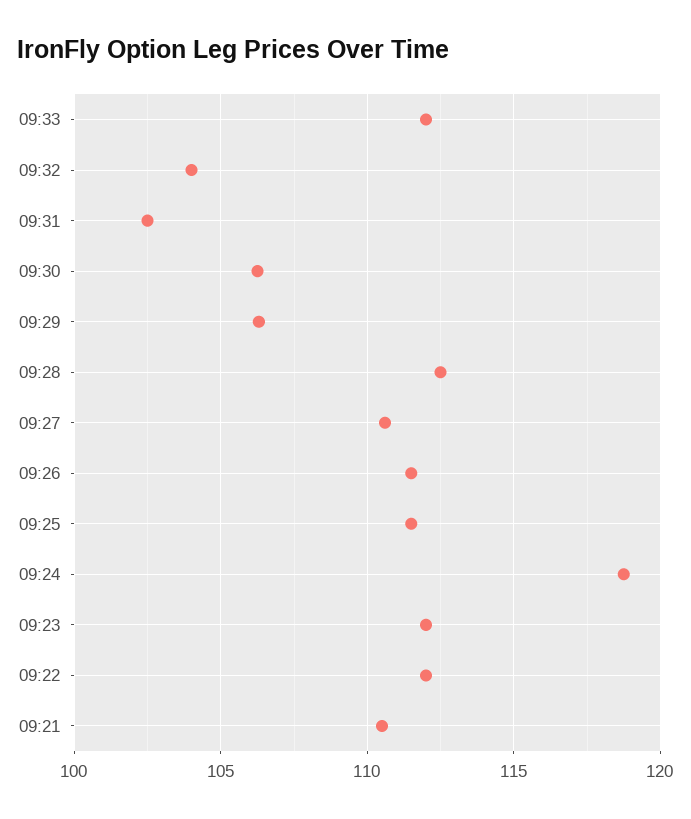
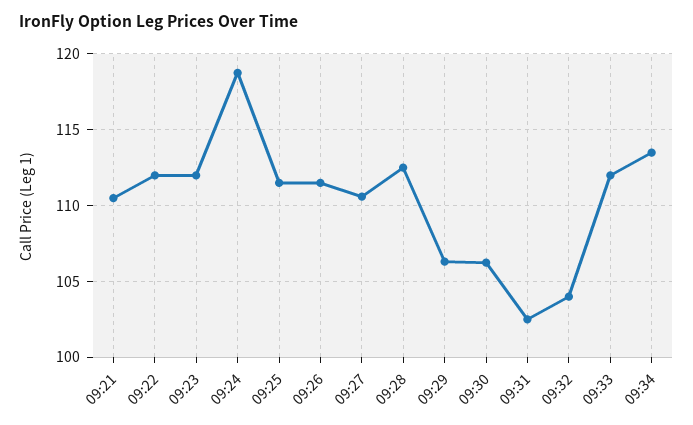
09:34: none -> 113.5

